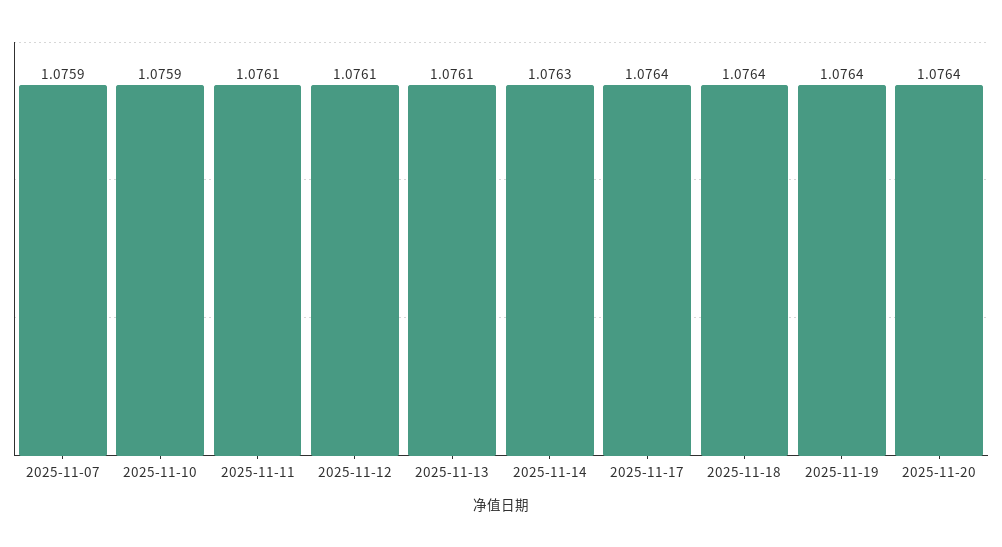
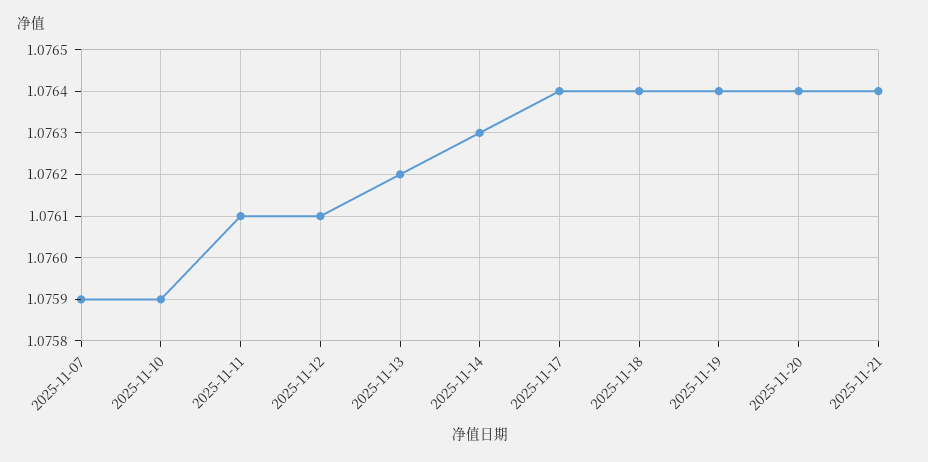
2025-11-13: 1.0761 -> 1.0762
2025-11-21: none -> 1.0764

